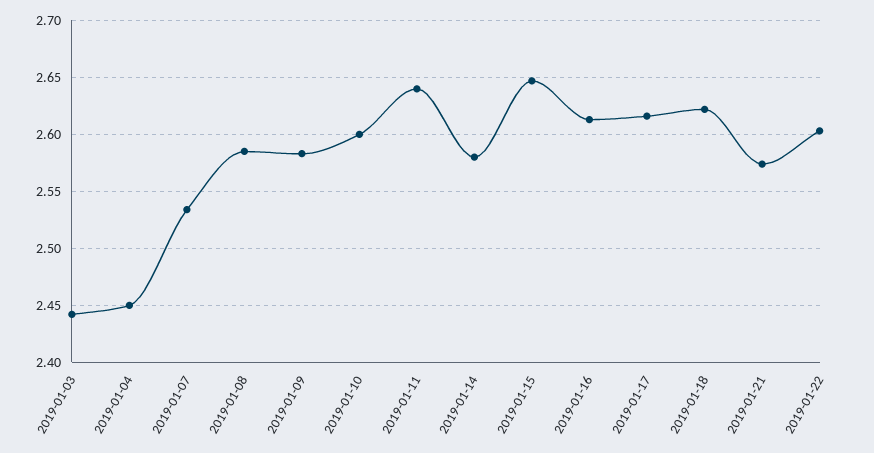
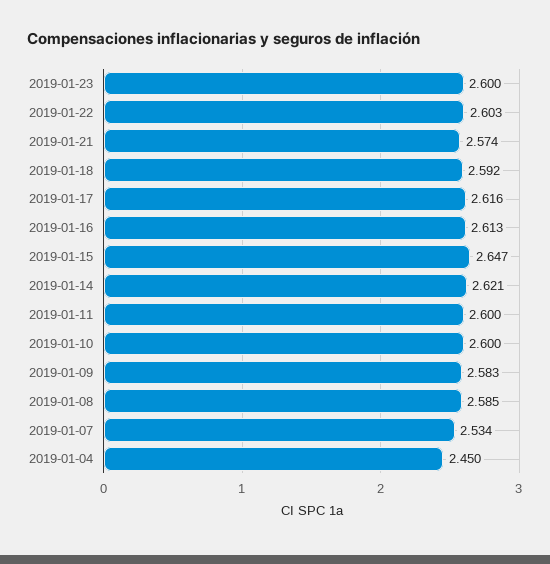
2019-01-03: 2.44 -> none
2019-01-11: 2.64 -> 2.6
2019-01-14: 2.58 -> 2.621
2019-01-18: 2.62 -> 2.592
2019-01-23: none -> 2.6

